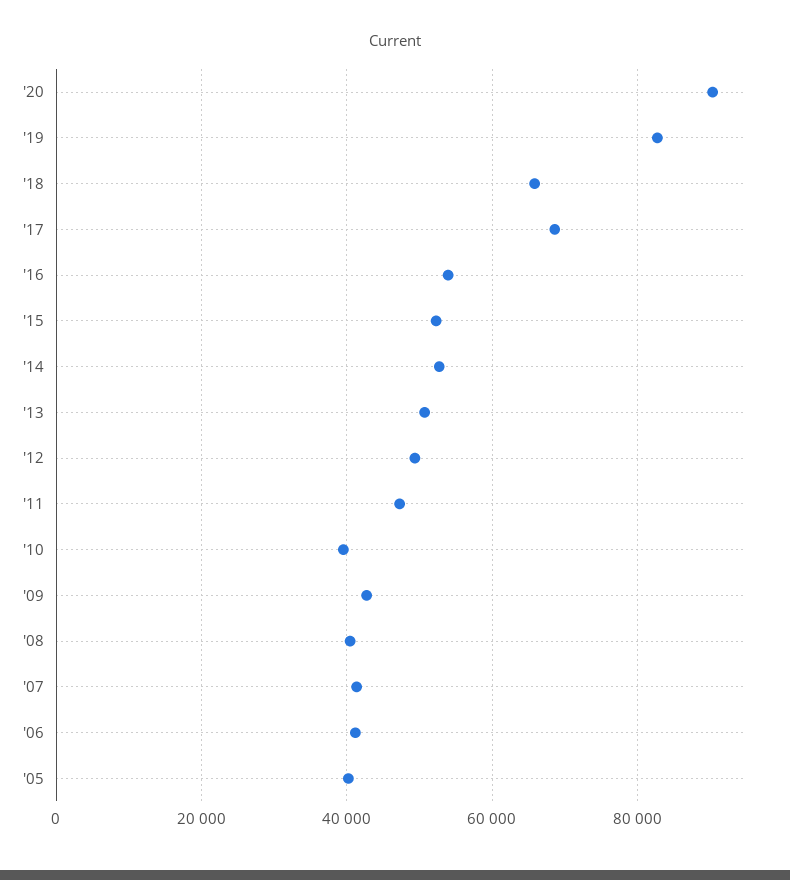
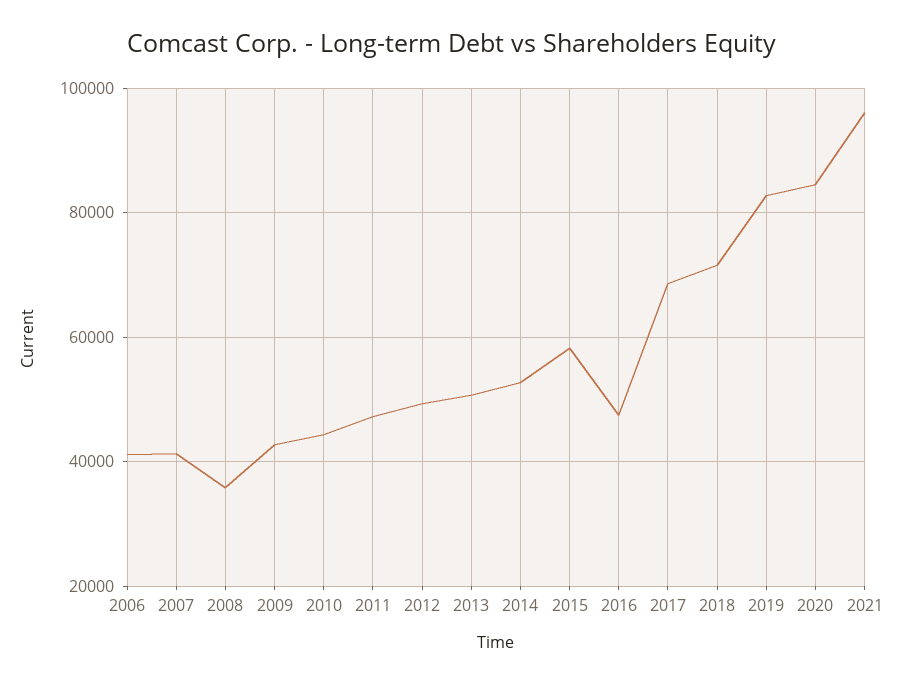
'20: 90000 -> 84000
'18: 66000 -> 72000
'16: 54000 -> 48000
'15: 52000 -> 58000
'10: 40000 -> 44000
'08: 40000 -> 36000
'05: 40000 -> none
2021: none -> 96000

